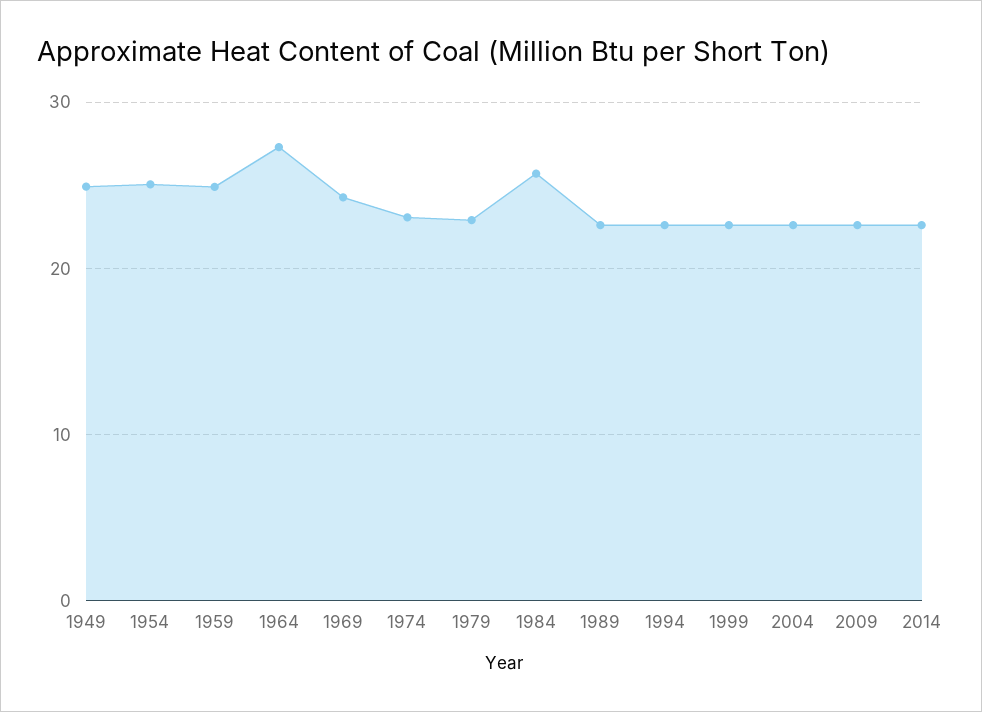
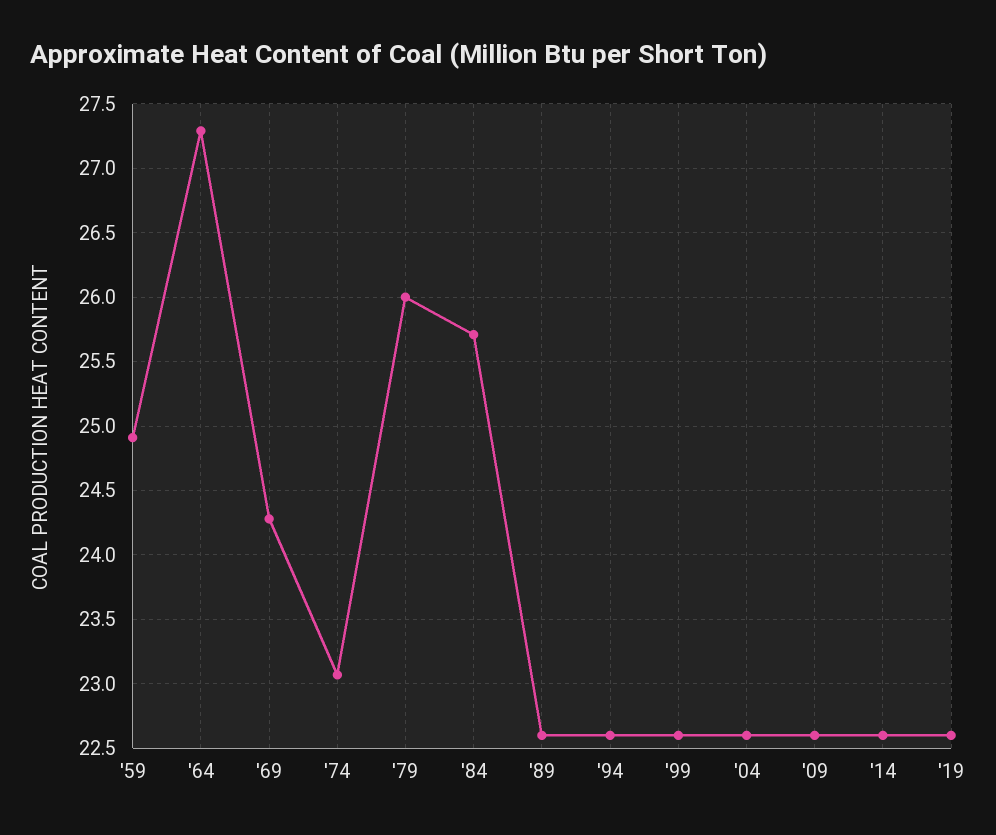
1949: 25 -> none
1954: 25 -> none
1979: 23 -> 26
'19: none -> 22.6

